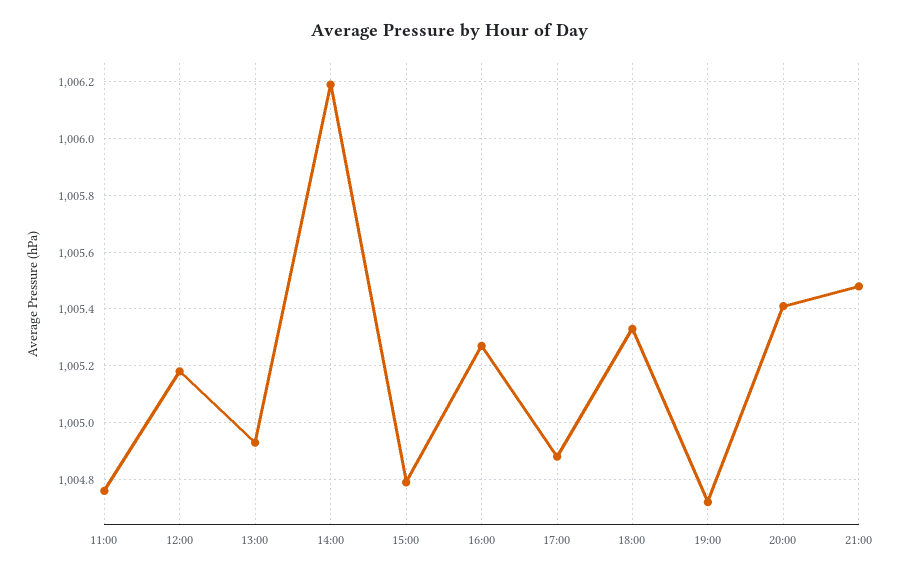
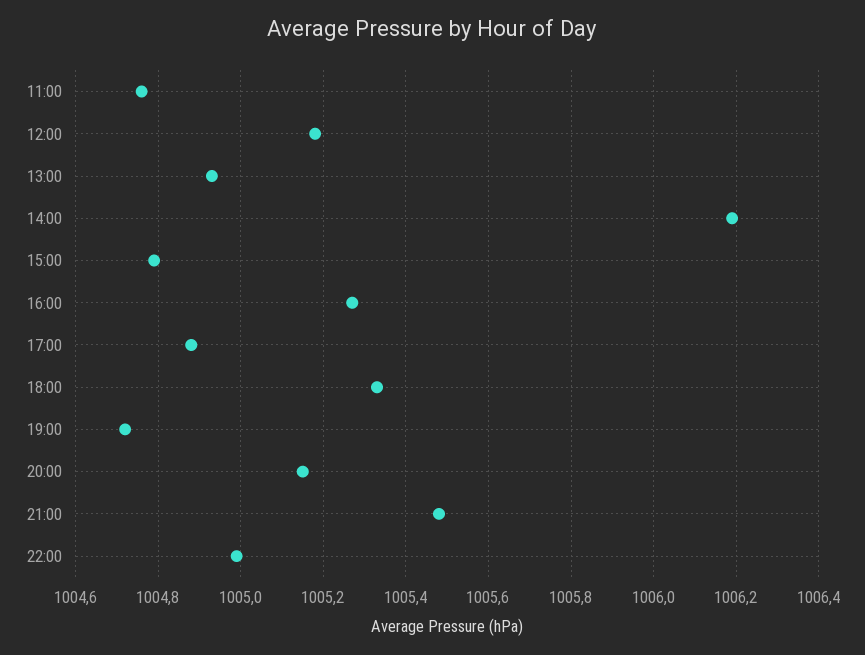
20:00: 1005.4 -> 1005.15
22:00: none -> 1005

